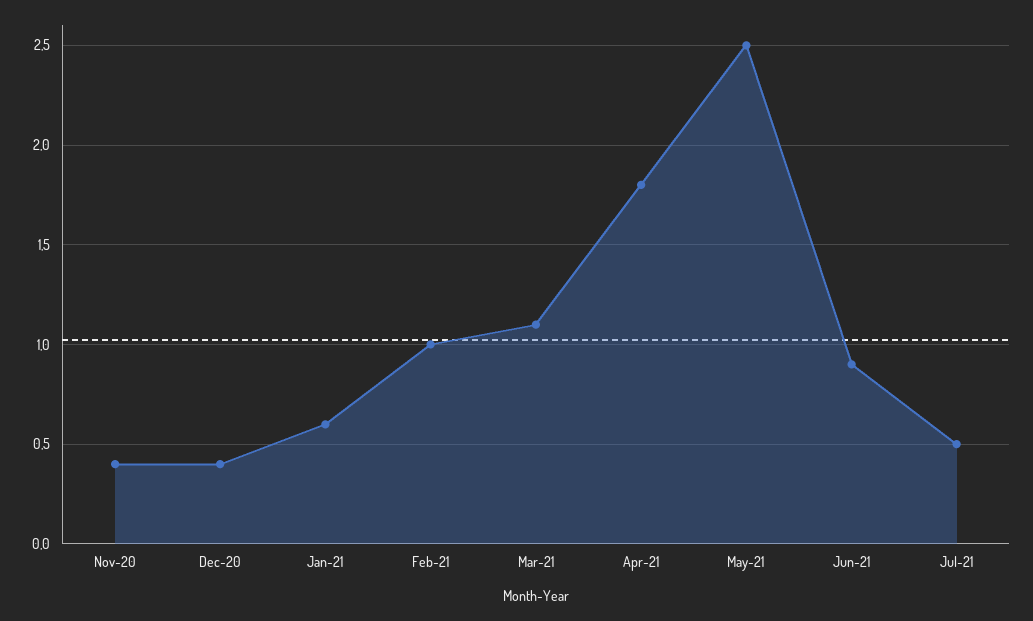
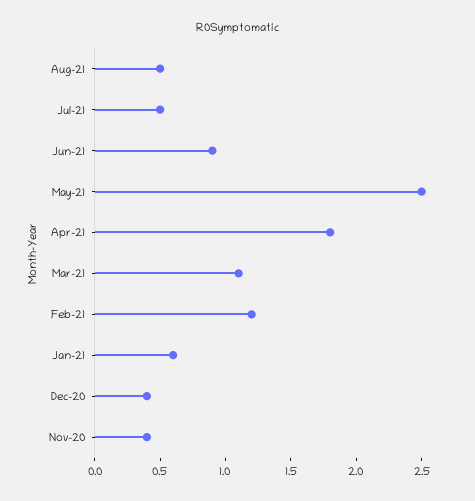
Feb-21: 1 -> 1.2
Aug-21: none -> 0.5

